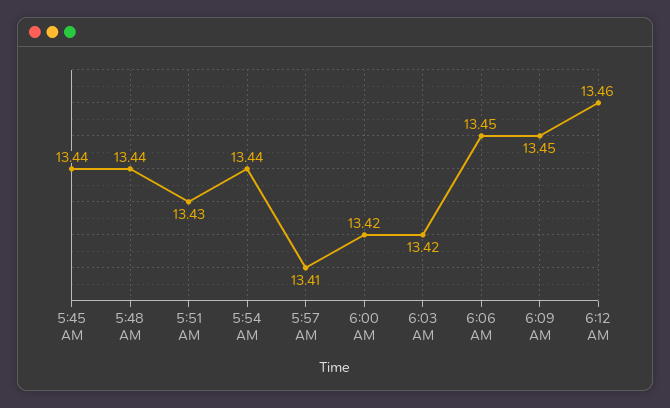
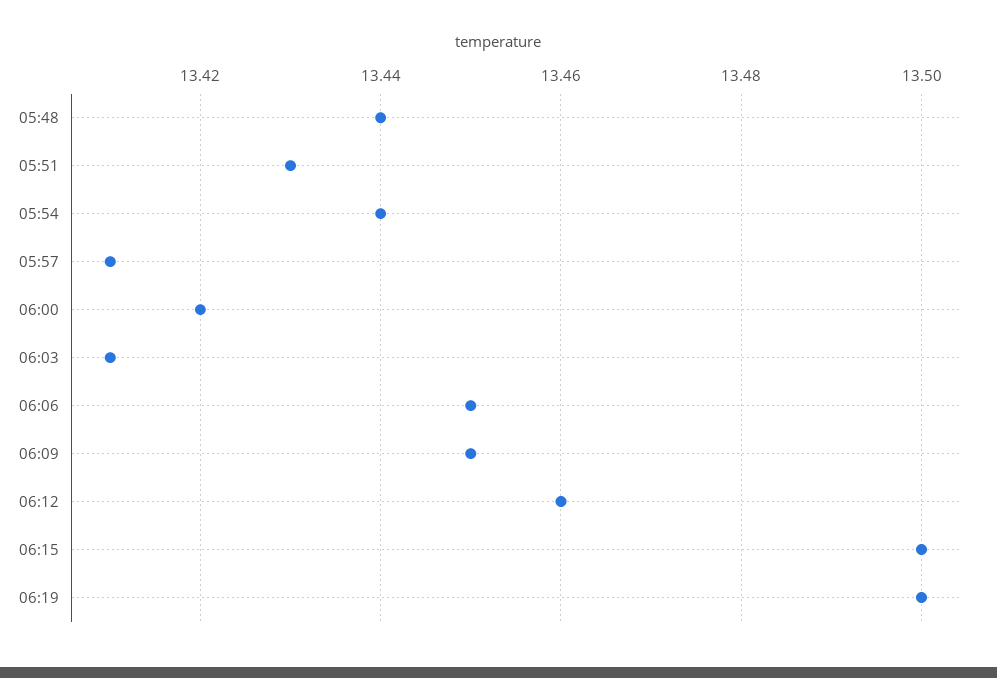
5:45 AM: 13.44 -> none
6:03 AM: 13.42 -> 13.41
06:15: none -> 13.5
06:19: none -> 13.5

